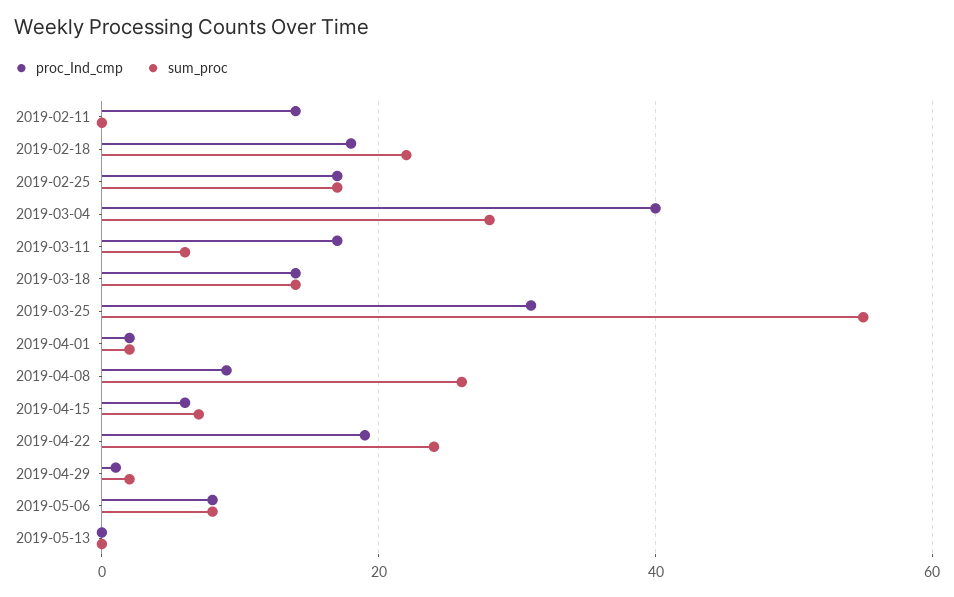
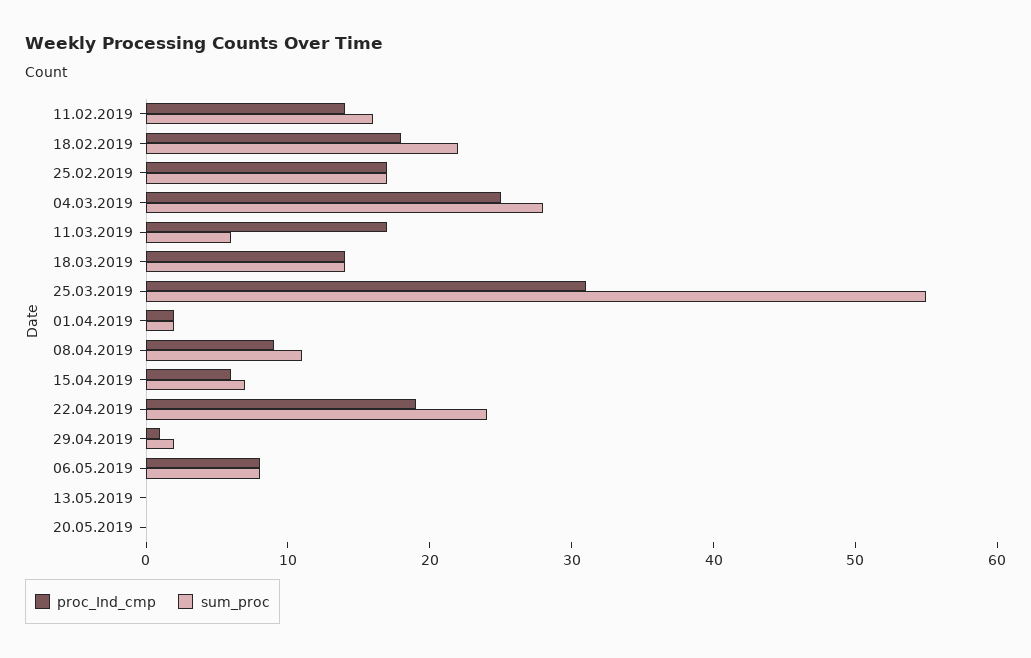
sum_proc, 2019-02-11: 0 -> 16
proc_Ind_cmp, 2019-03-04: 40 -> 25
sum_proc, 2019-04-08: 25 -> 11
proc_Ind_cmp, 20.05.2019: none -> 0
sum_proc, 20.05.2019: none -> 0

